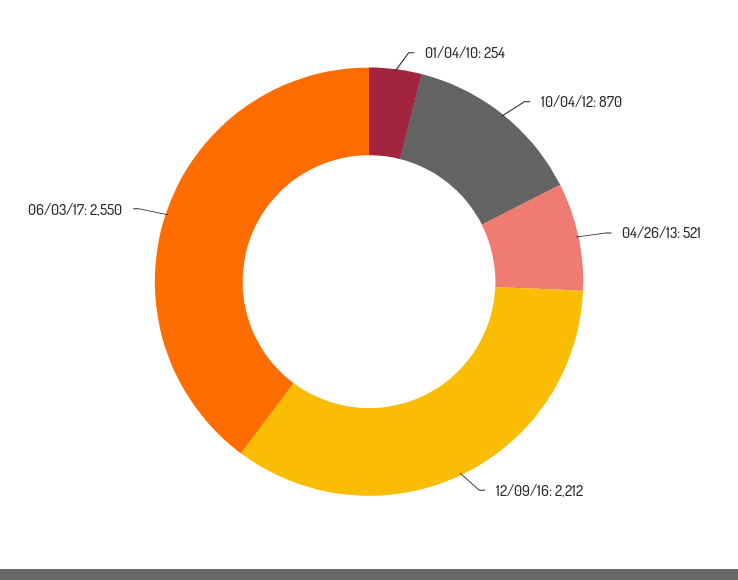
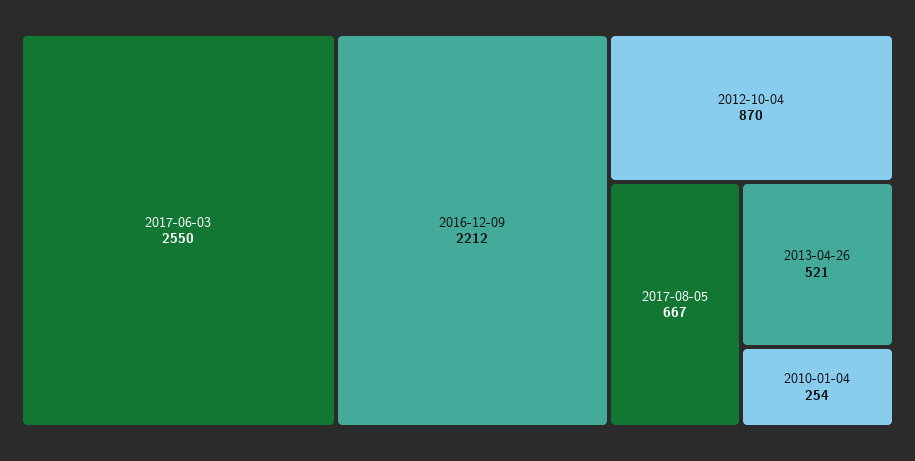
2017-08-05: none -> 667

